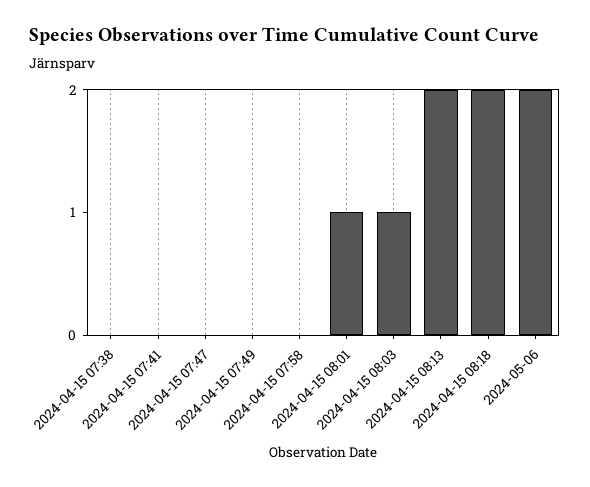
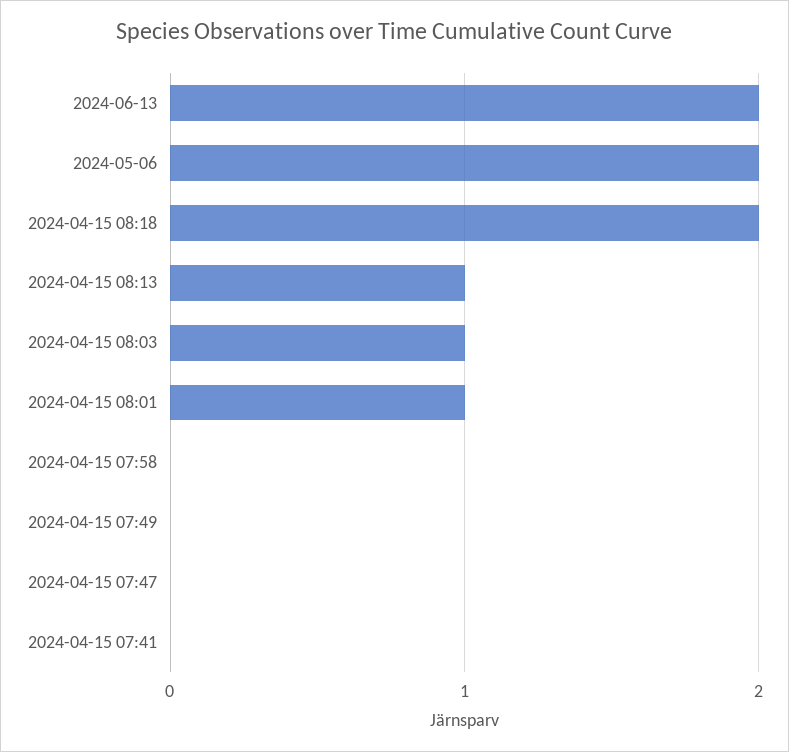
2024-04-15 07:38: 0 -> none
2024-04-15 08:13: 2 -> 1
2024-06-13: none -> 2

